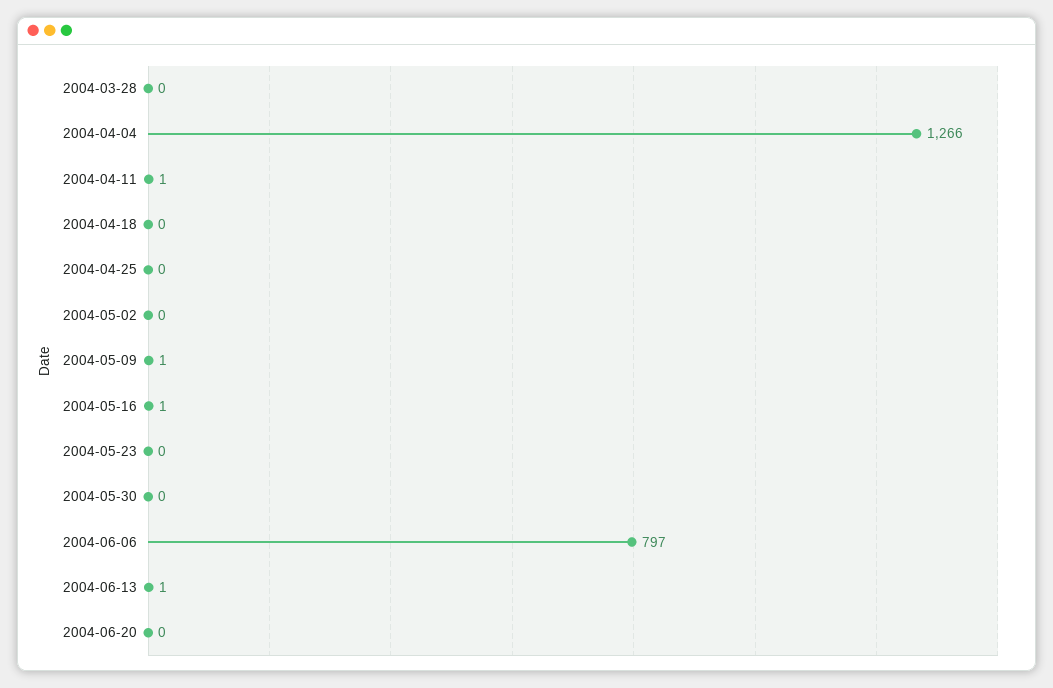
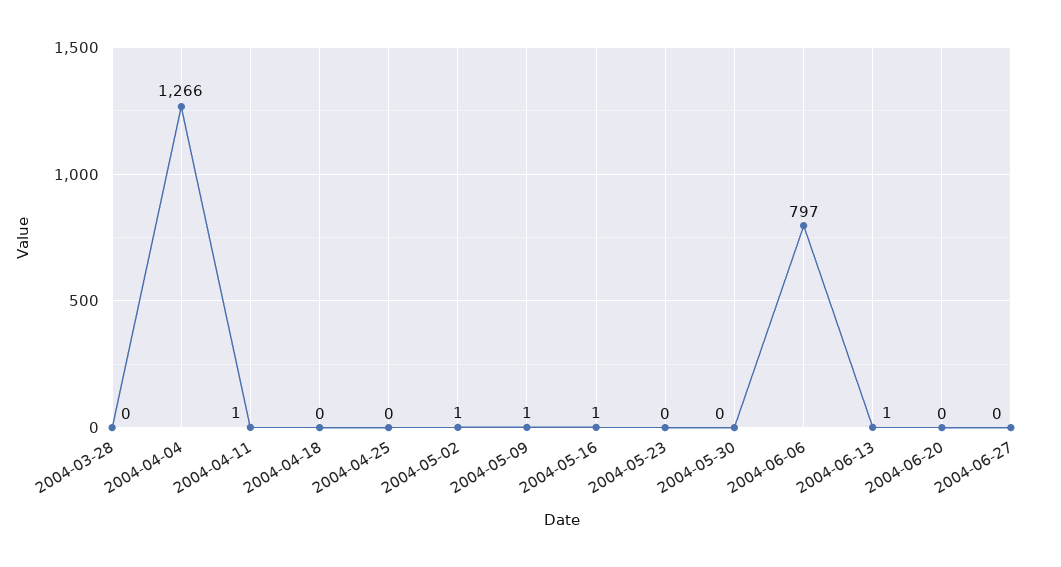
2004-05-02: 0 -> 1
2004-06-27: none -> 0

